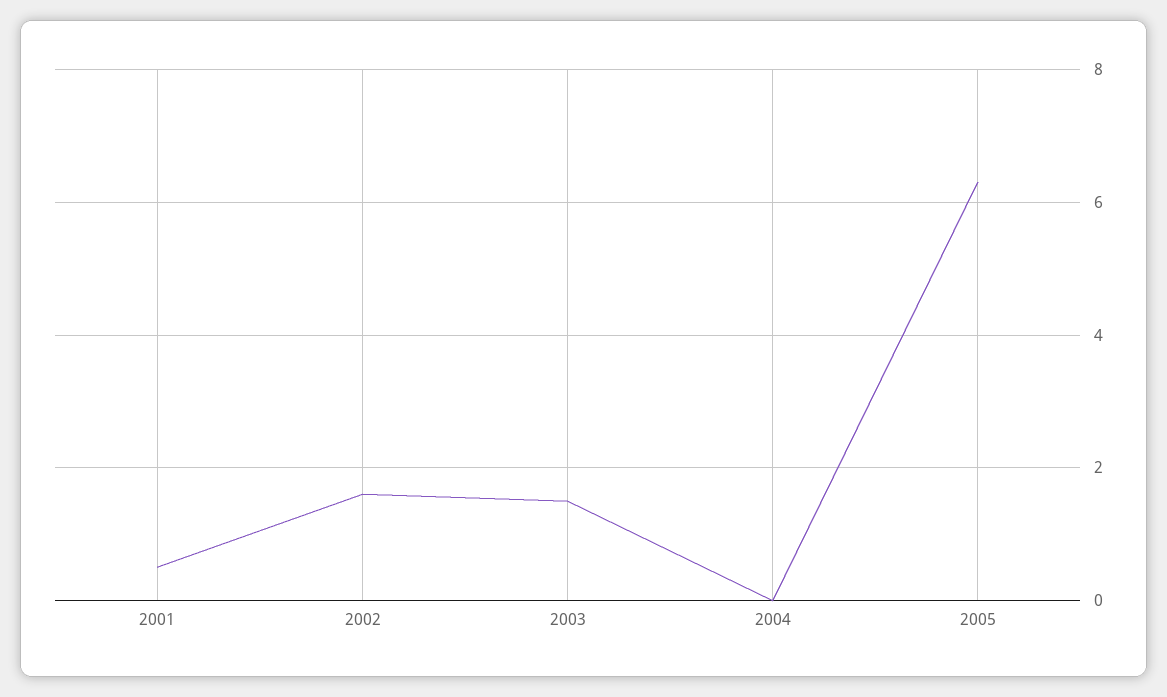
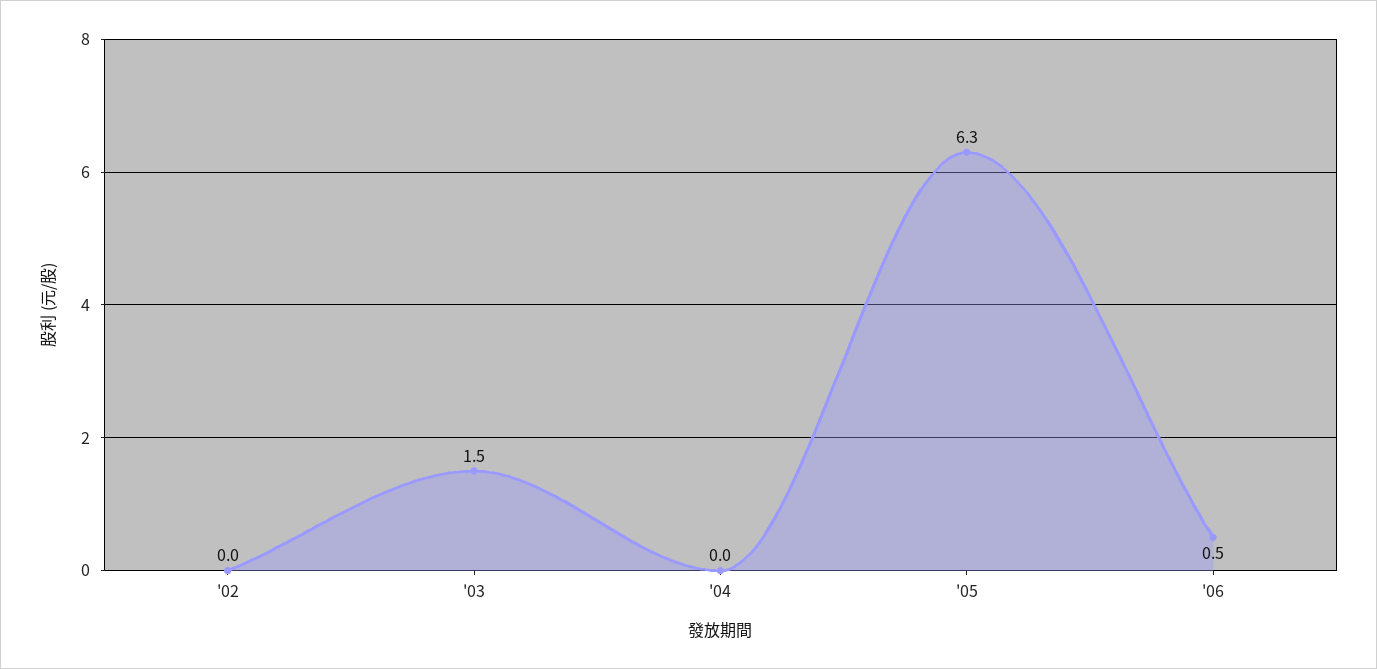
2001: 0.5 -> none
2002: 1.5 -> 0
'06: none -> 0.5

